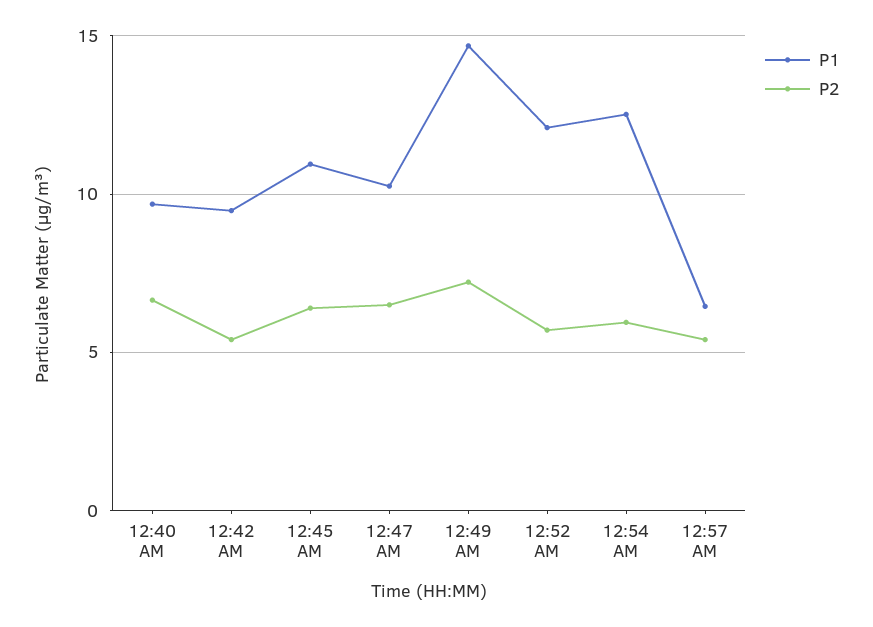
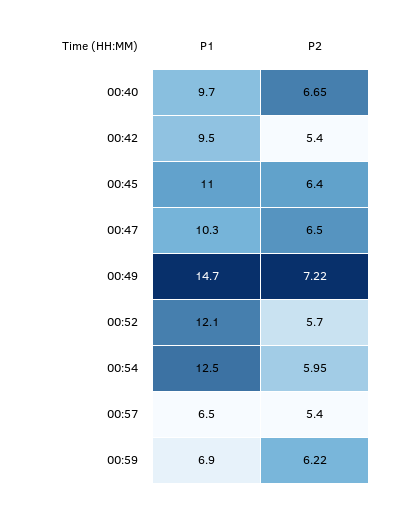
P1, 00:59: none -> 6.9
P2, 00:59: none -> 6.22

